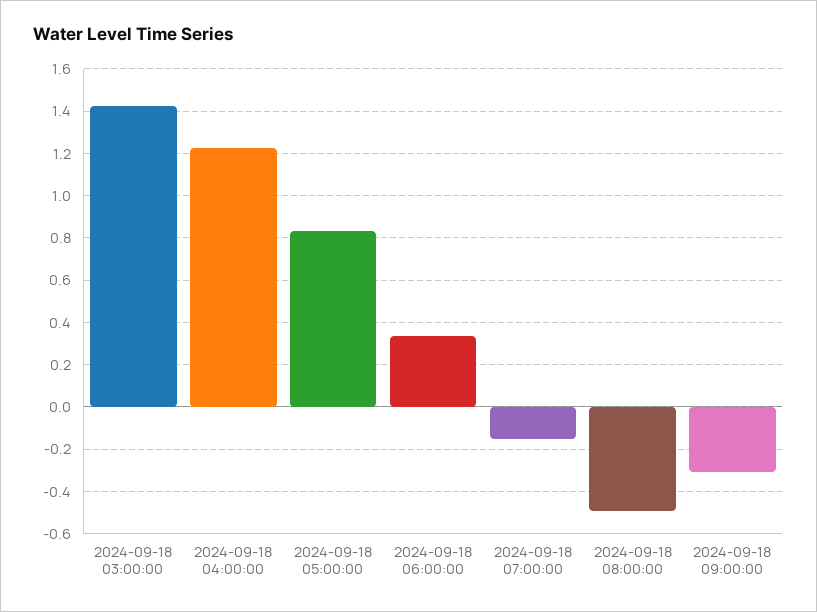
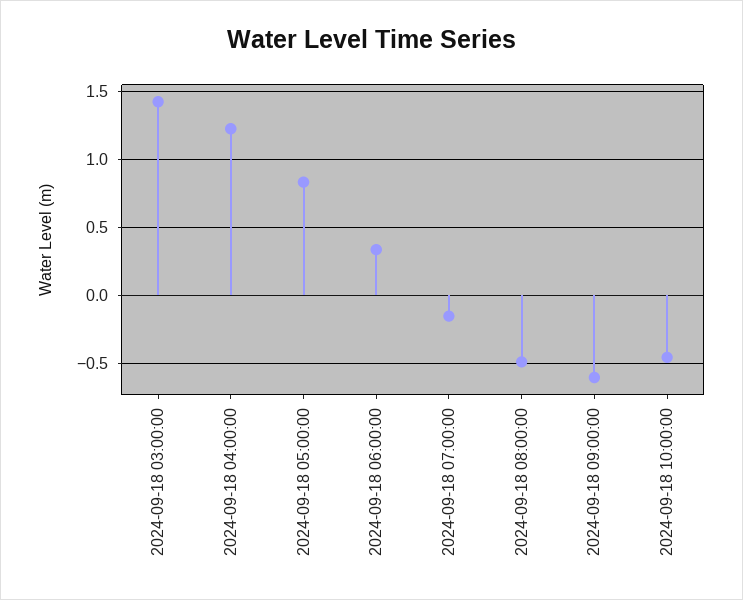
2024-09-18 09:00:00: -0.3 -> -0.6
2024-09-18 10:00:00: none -> -0.45

